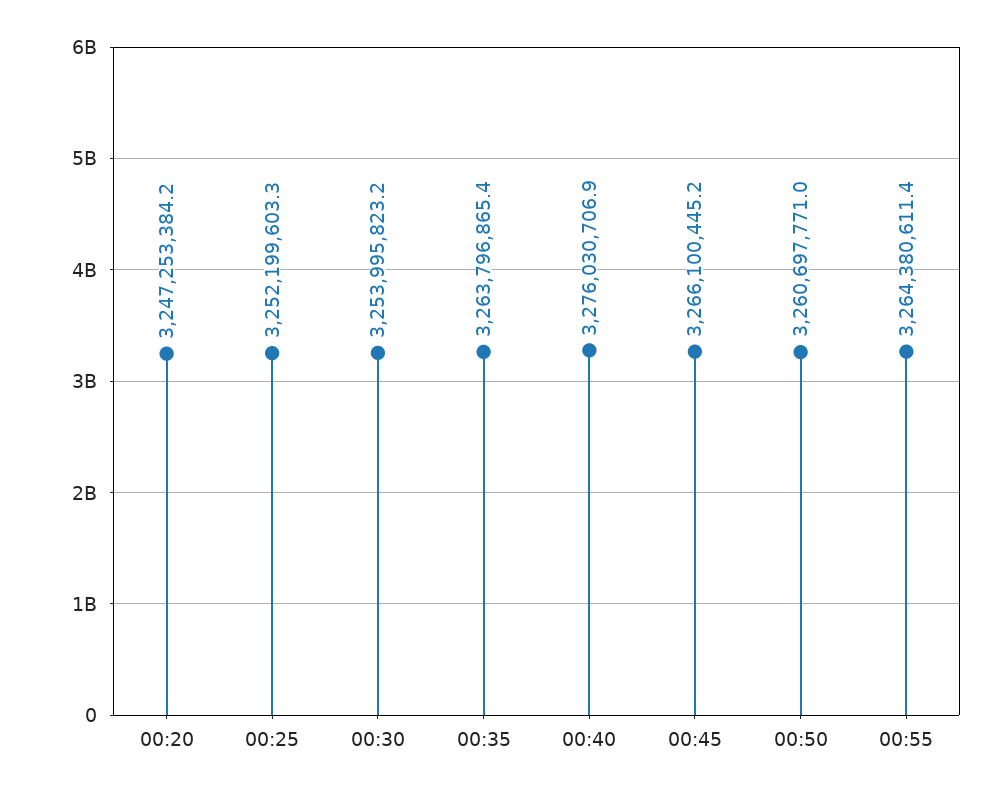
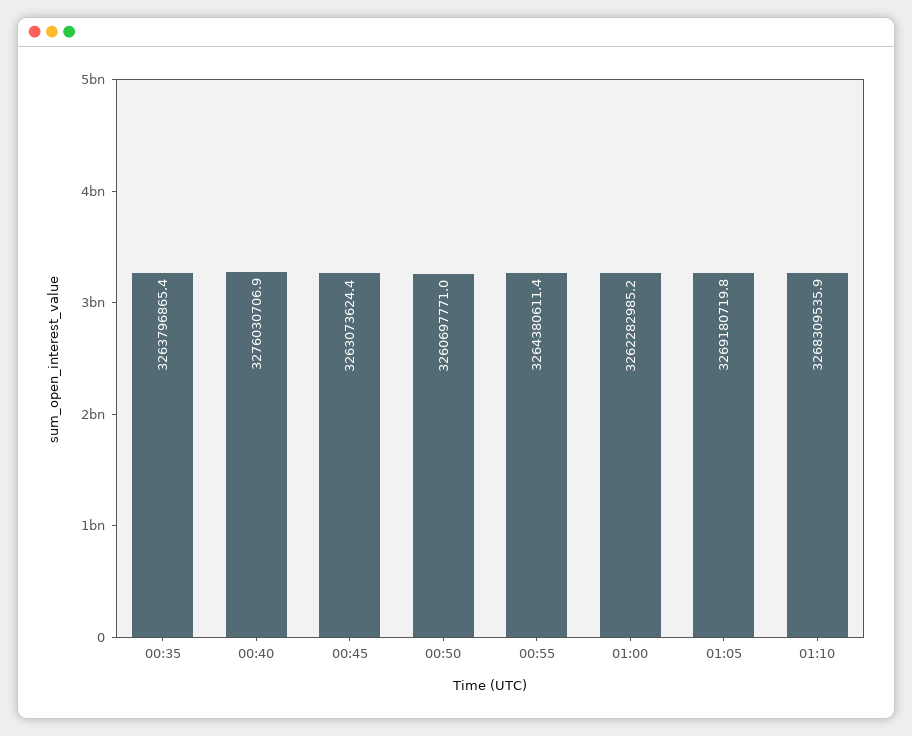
00:20: 3247253384.2 -> none
00:25: 3252199603.3 -> none
00:30: 3253995823.2 -> none
00:45: 3266100445.2 -> 3263073624.4
01:00: none -> 3262282985.2
01:05: none -> 3269180719.8
01:10: none -> 3268309535.9

